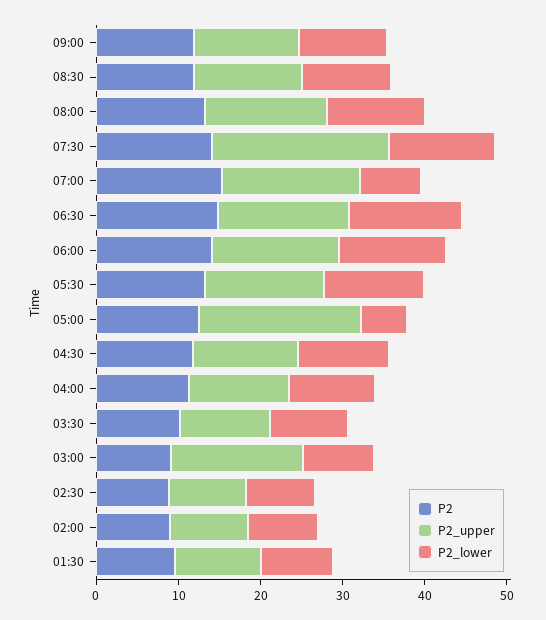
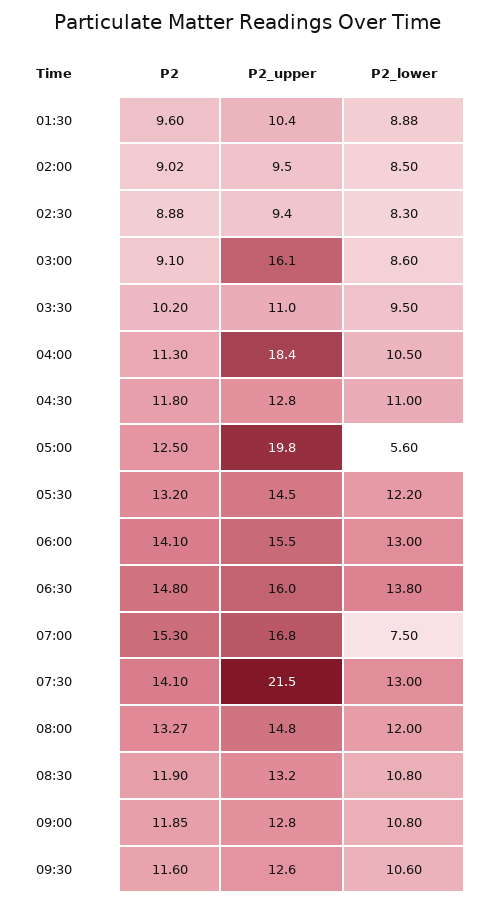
P2_upper, 04:00: 12 -> 18.4
P2, 09:30: none -> 11.6
P2_upper, 09:30: none -> 12.6
P2_lower, 09:30: none -> 10.6

